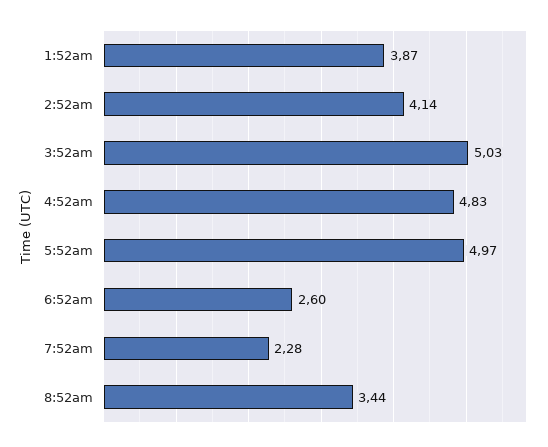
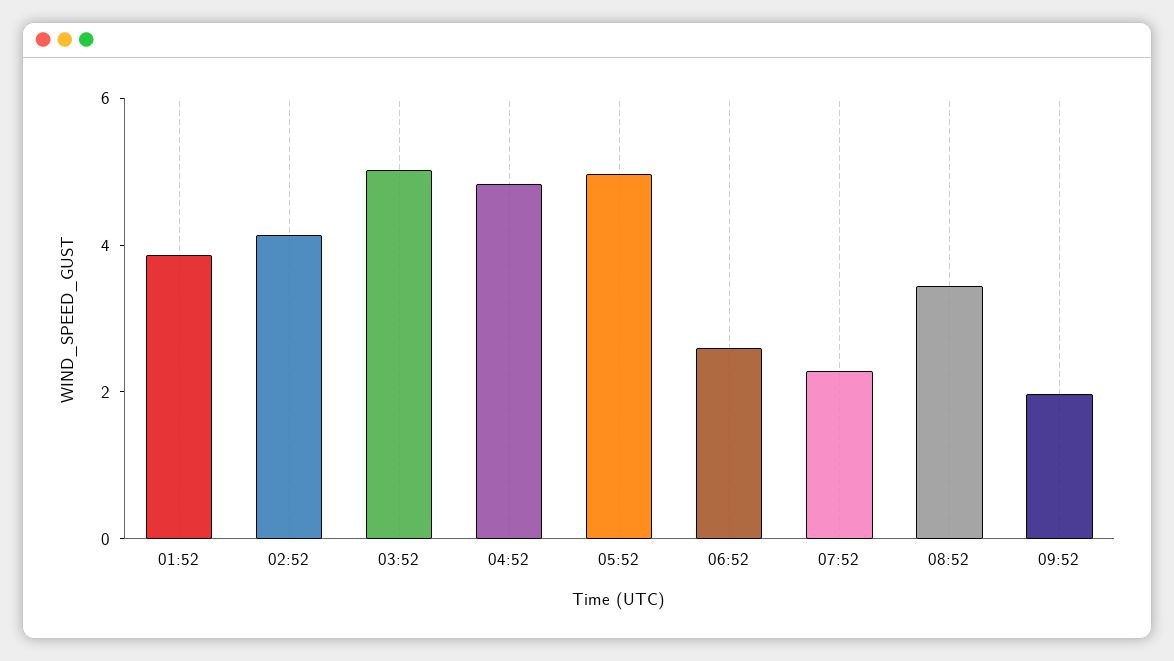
09:52: none -> 2

